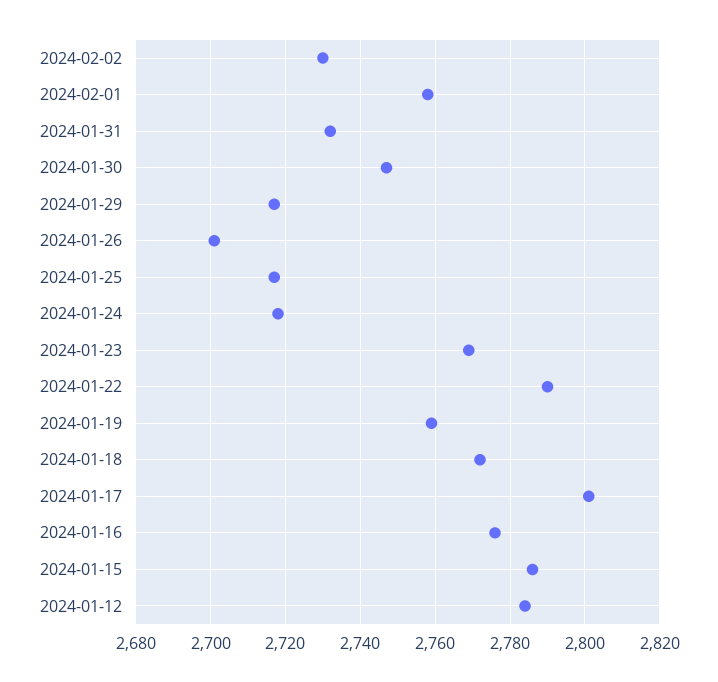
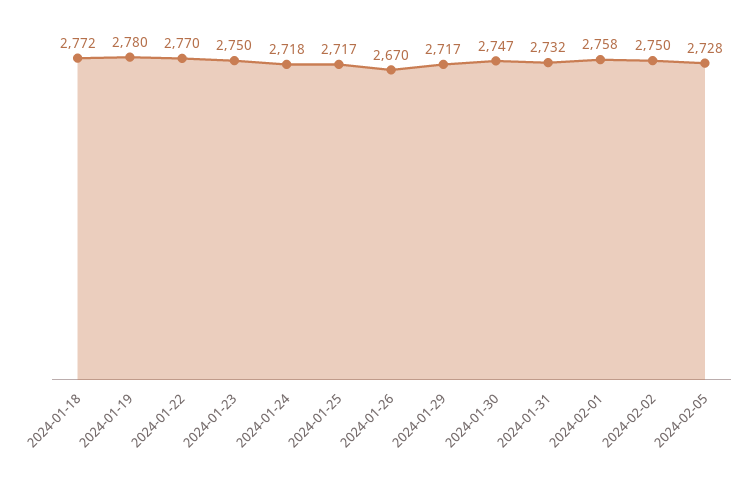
2024-02-02: 2730 -> 2750
2024-01-26: 2700 -> 2670
2024-01-23: 2770 -> 2750
2024-01-22: 2790 -> 2770
2024-01-19: 2760 -> 2780
2024-01-17: 2800 -> none
2024-01-16: 2775 -> none
2024-01-15: 2785 -> none
2024-01-12: 2785 -> none
2024-02-05: none -> 2728

